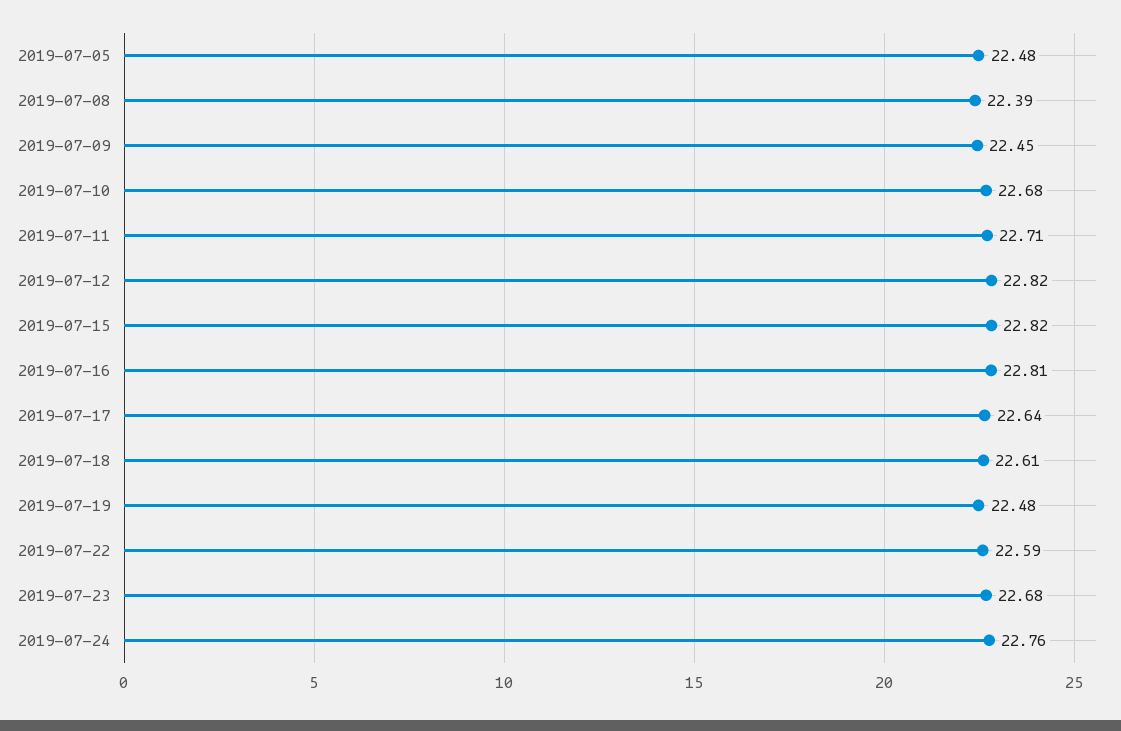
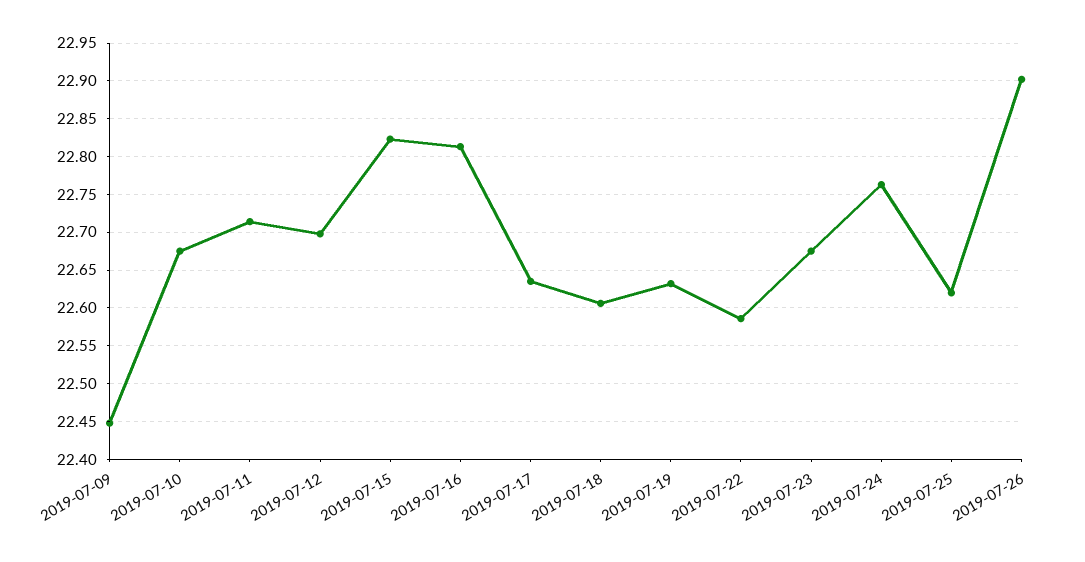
2019-07-05: 22.48 -> none
2019-07-08: 22.39 -> none
2019-07-12: 22.82 -> 22.7
2019-07-19: 22.48 -> 22.63
2019-07-25: none -> 22.62
2019-07-26: none -> 22.9

